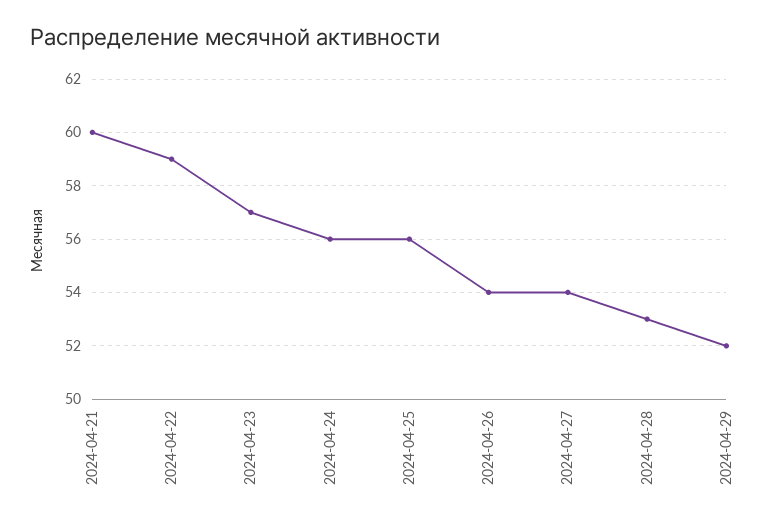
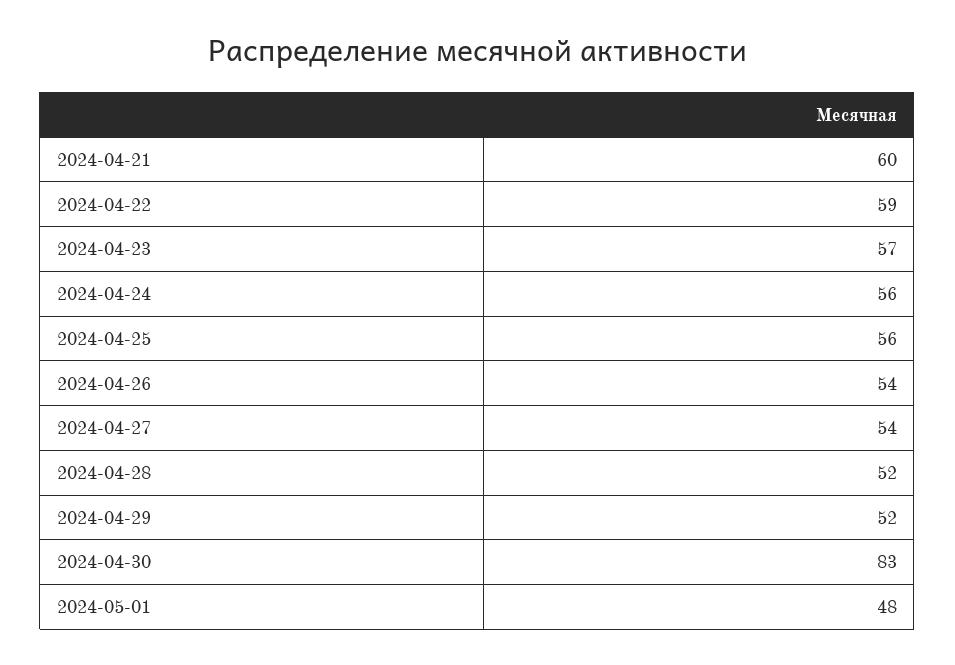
2024-04-28: 53 -> 52
2024-04-30: none -> 83
2024-05-01: none -> 48

